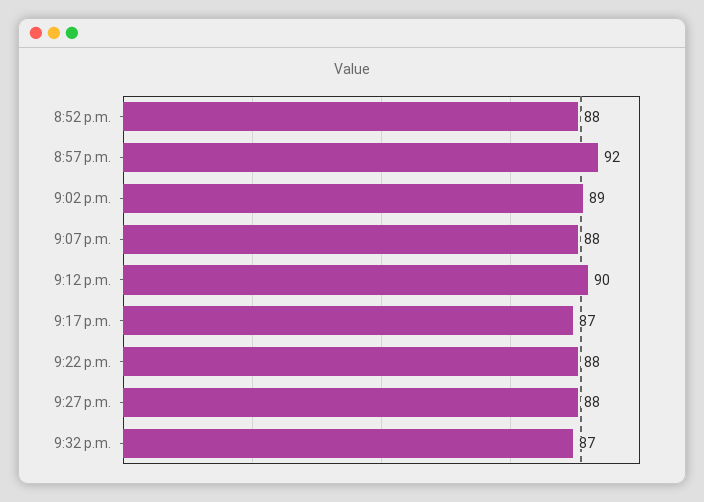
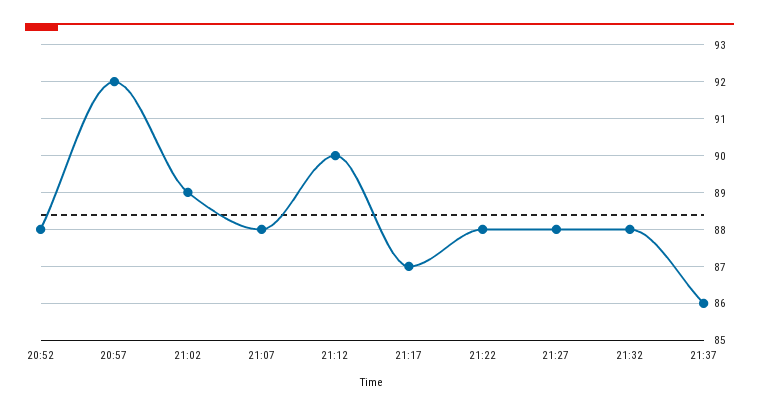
9:32 p.m.: 87 -> 88
21:37: none -> 86

